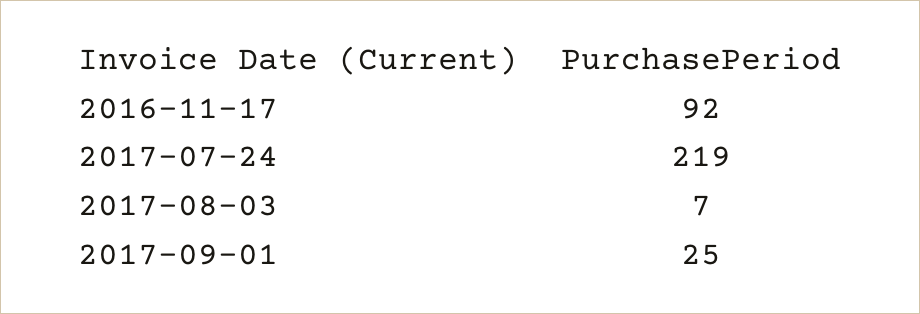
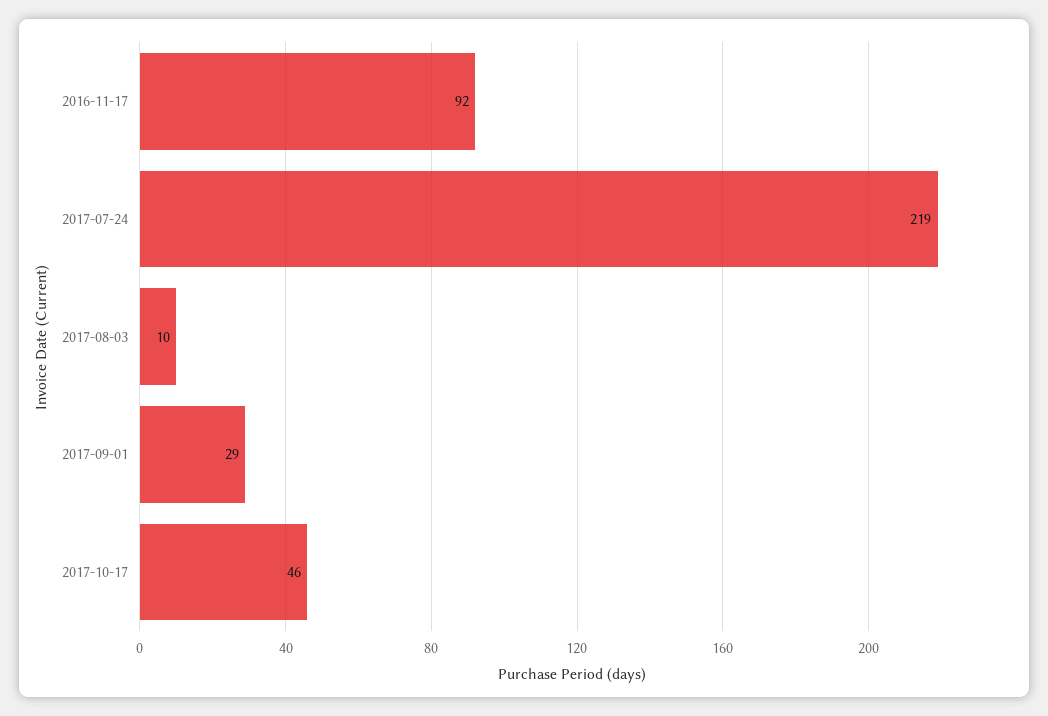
2017-08-03: 7 -> 10
2017-09-01: 25 -> 29
2017-10-17: none -> 46

